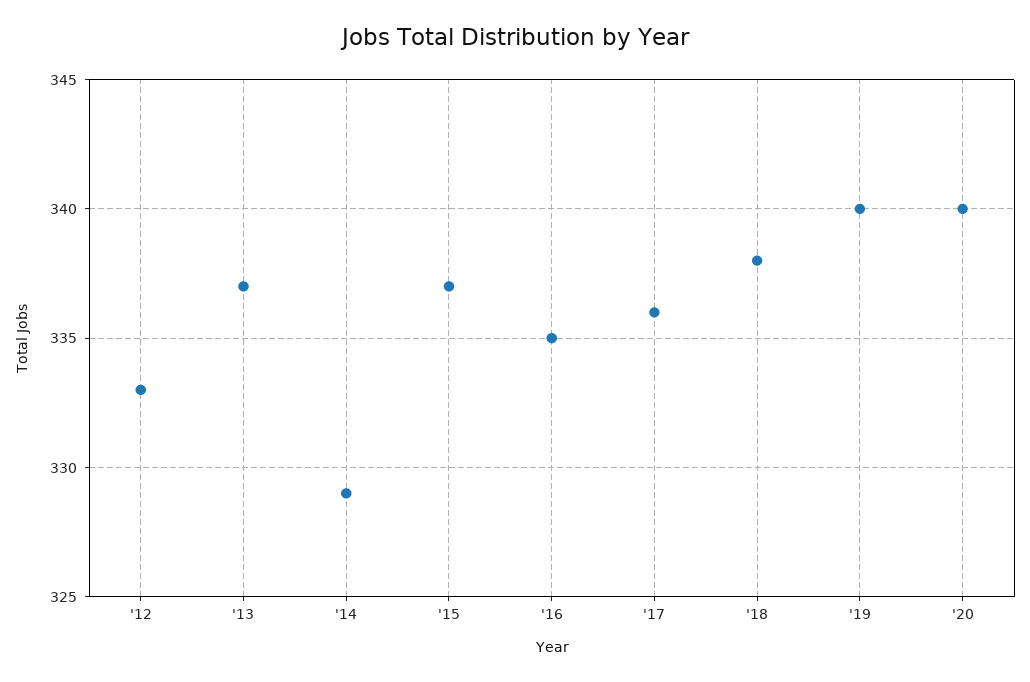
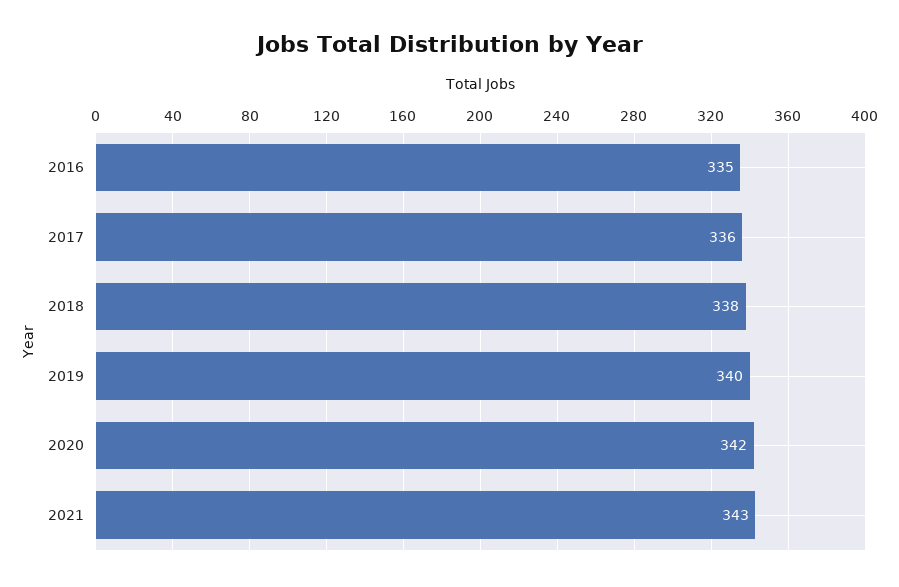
'12: 333 -> none
'13: 337 -> none
'14: 329 -> none
'15: 337 -> none
'20: 340 -> 342
2021: none -> 343

